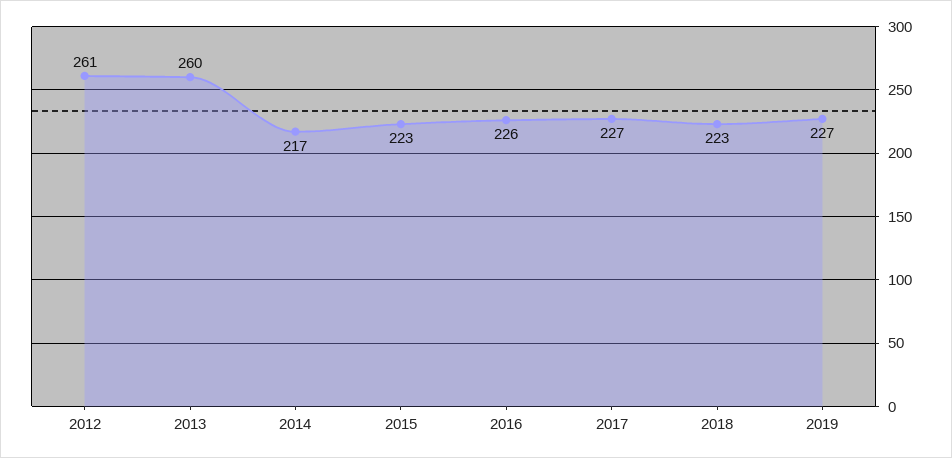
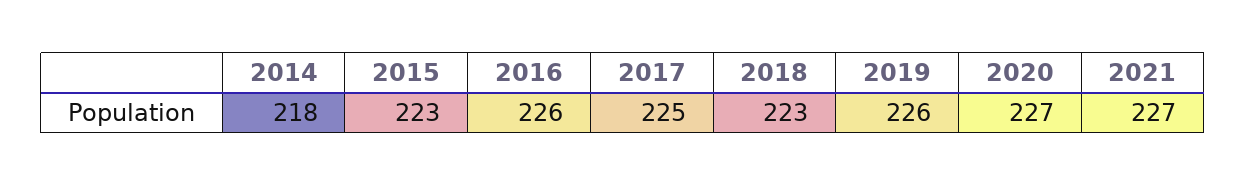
2012: 261 -> none
2013: 260 -> none
2014: 217 -> 218
2017: 227 -> 225
2019: 227 -> 226
2020: none -> 227
2021: none -> 227

